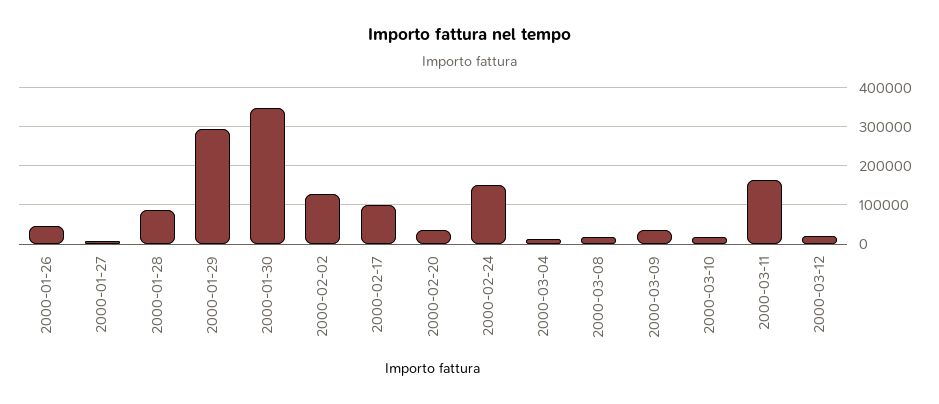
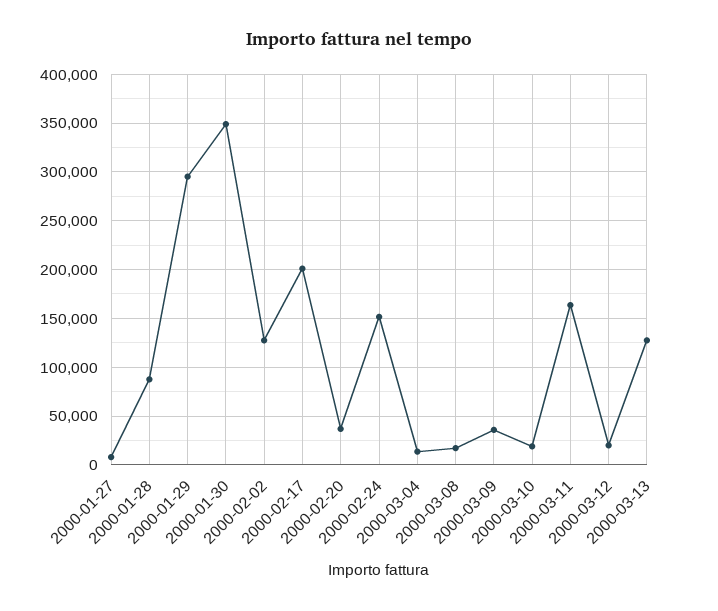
2000-01-26: 40000 -> none
2000-02-17: 100000 -> 200000
2000-03-13: none -> 130000

